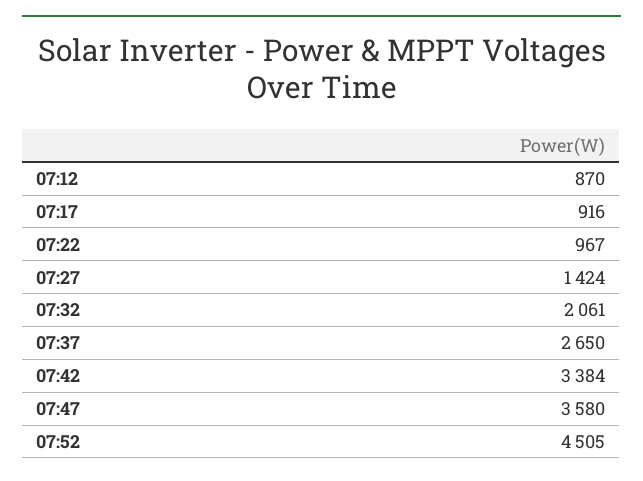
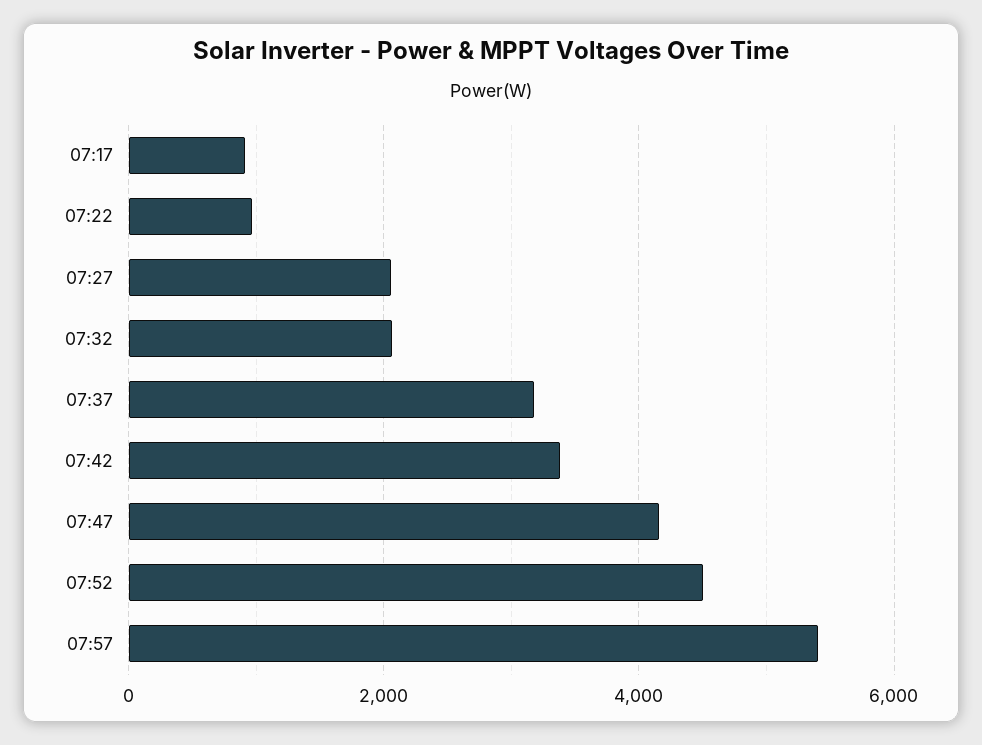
07:12: 870 -> none
07:27: 1424 -> 2000
07:37: 2650 -> 3200
07:47: 3580 -> 4200
07:57: none -> 5400

